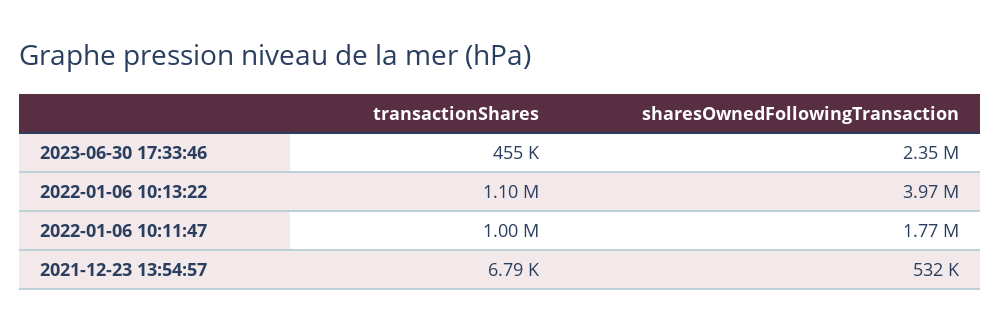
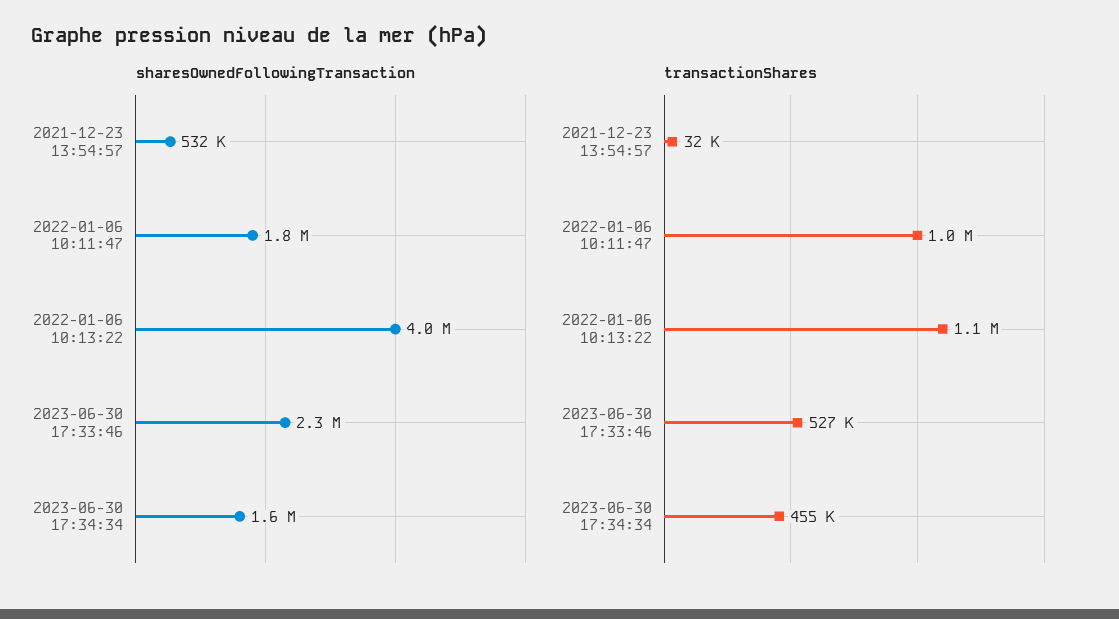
transactionShares, 2023-06-30 17:33:46: 455000 -> 527000
transactionShares, 2021-12-23 13:54:57: 6790 -> 32000
sharesOwnedFollowingTransaction, 2023-06-30 17:34:34: none -> 1600000
transactionShares, 2023-06-30 17:34:34: none -> 455000

